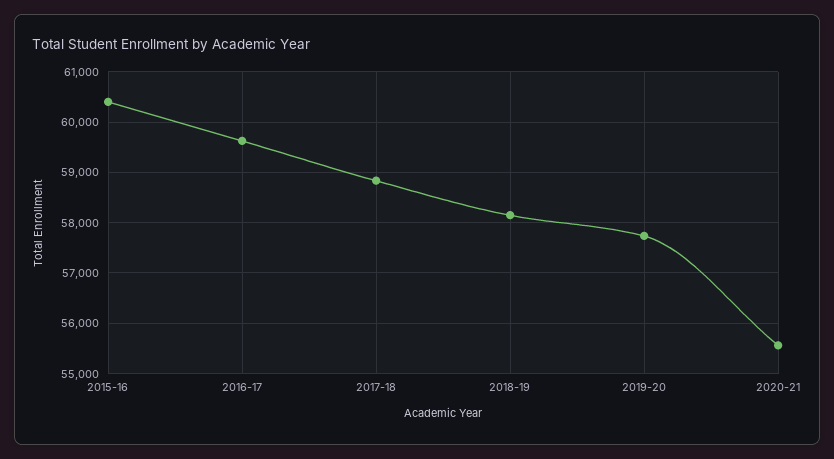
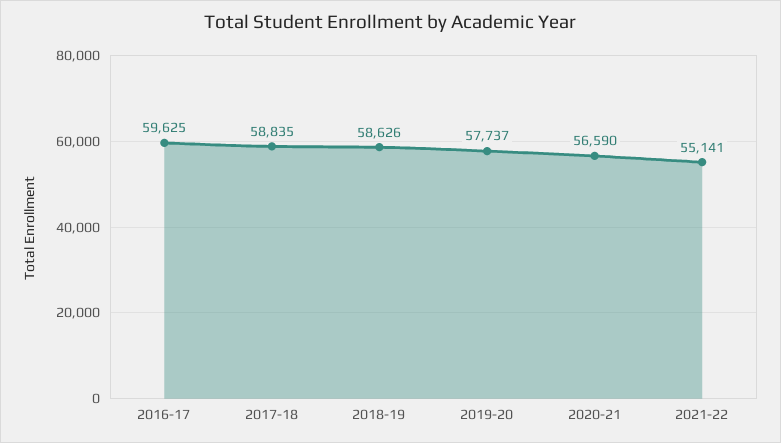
2015-16: 60400 -> none
2018-19: 58200 -> 58626
2020-21: 55600 -> 56590
2021-22: none -> 55141

